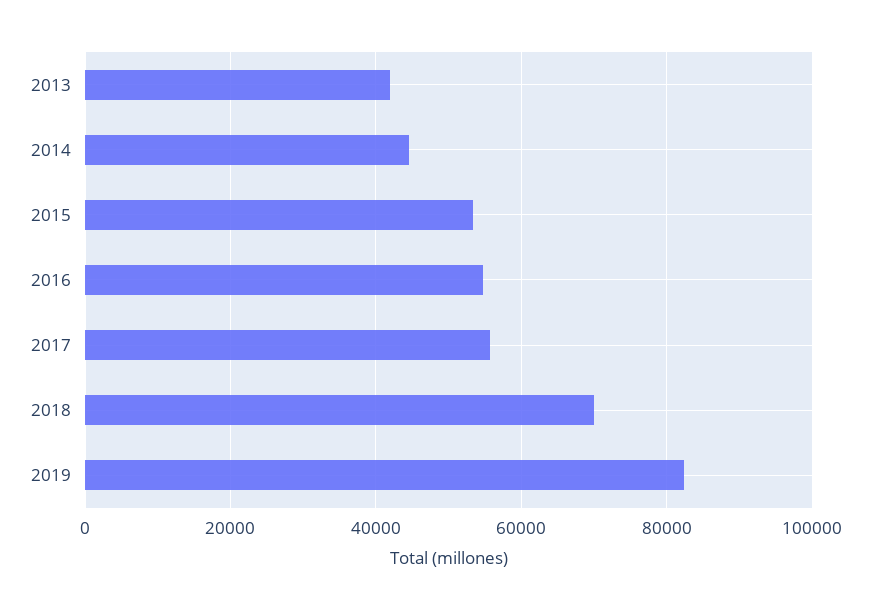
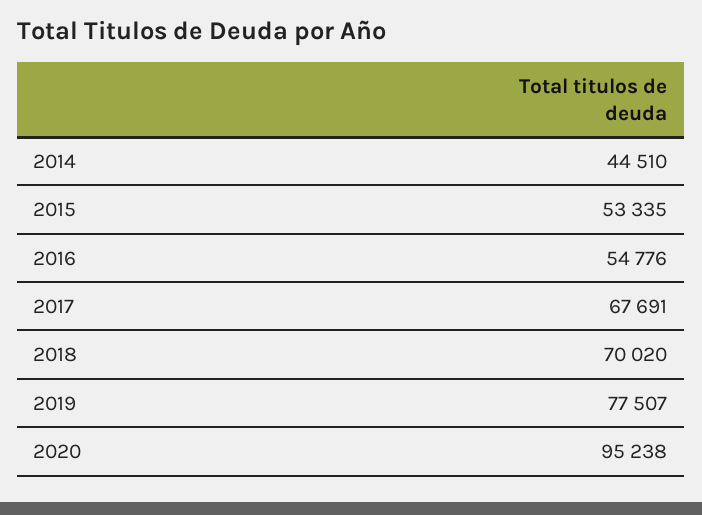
2013: 42000 -> none
2017: 56000 -> 67691
2019: 82000 -> 77507
2020: none -> 95238

